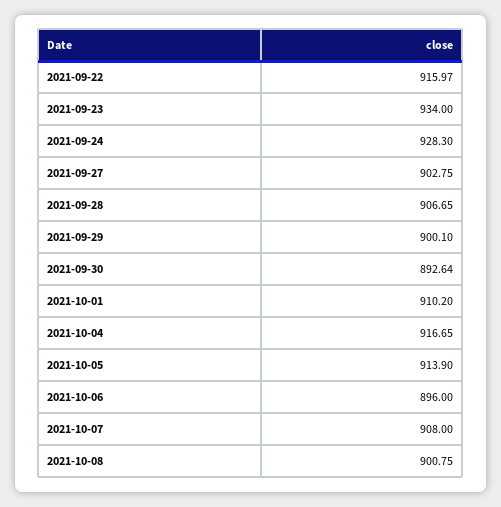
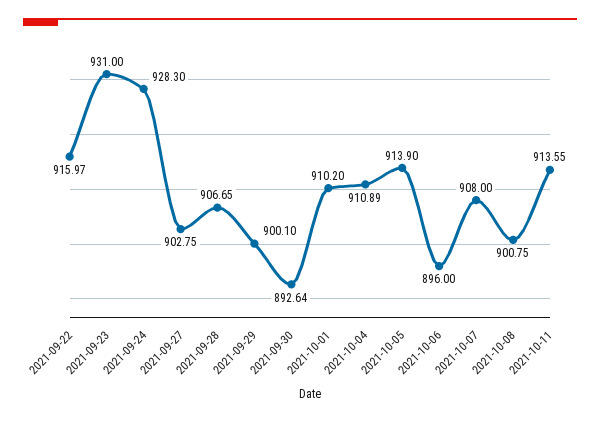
2021-09-23: 934 -> 931
2021-10-04: 916.65 -> 910.89
2021-10-11: none -> 913.55

